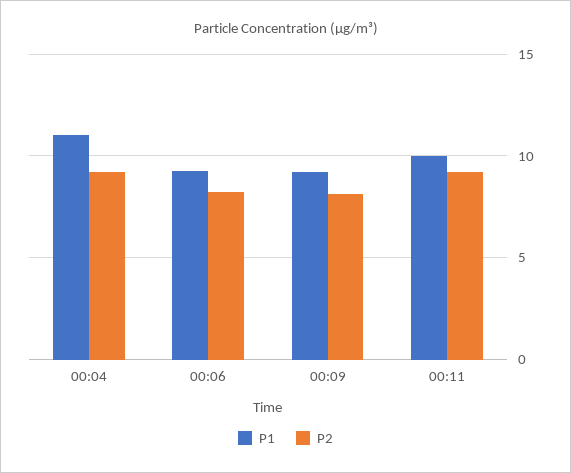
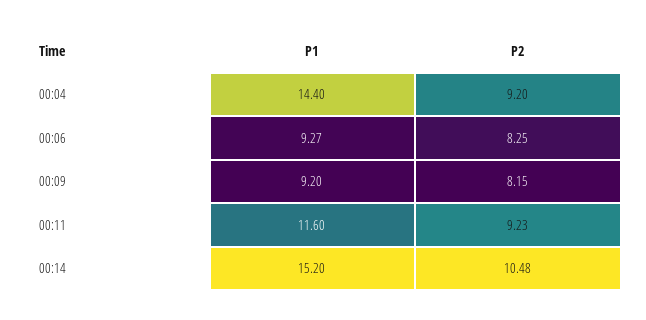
P1, 00:04: 11 -> 14.4
P1, 00:11: 10 -> 11.6
P1, 00:14: none -> 15.2
P2, 00:14: none -> 10.48

